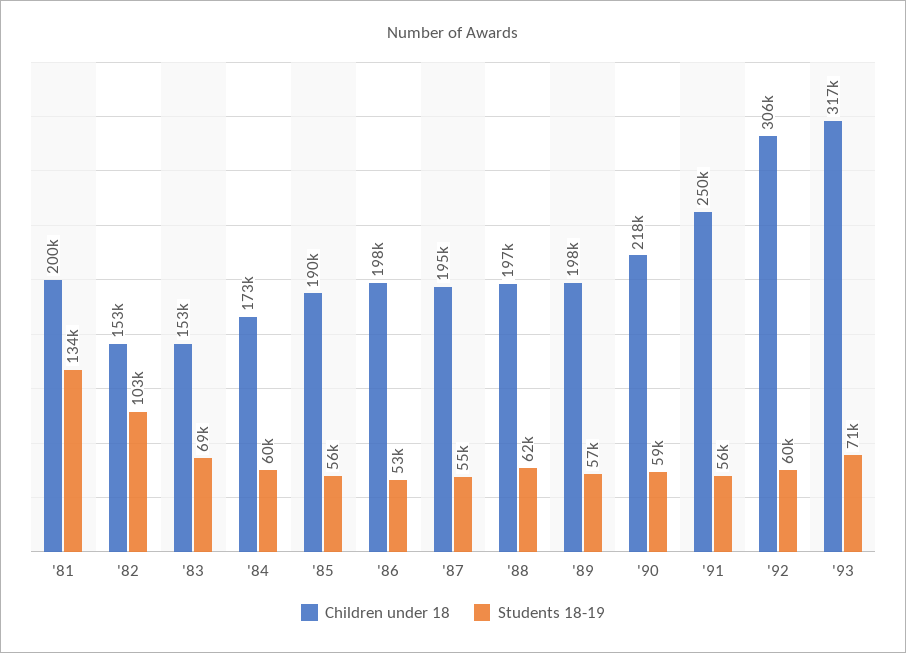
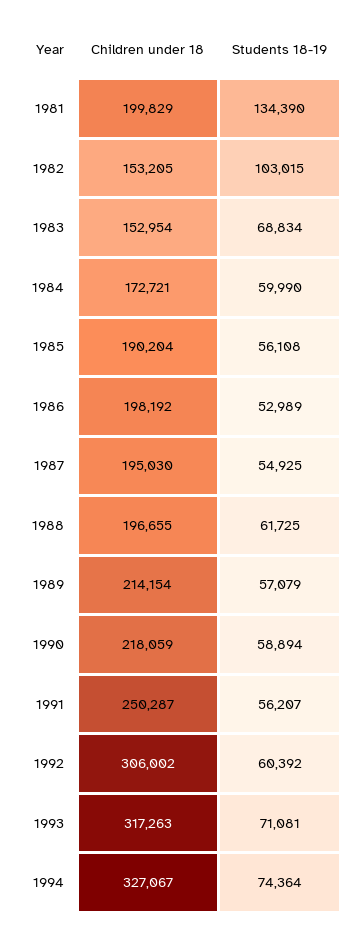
Children under 18, '89: 198000 -> 214154
Children under 18, 1994: none -> 327067
Students 18-19, 1994: none -> 74364

